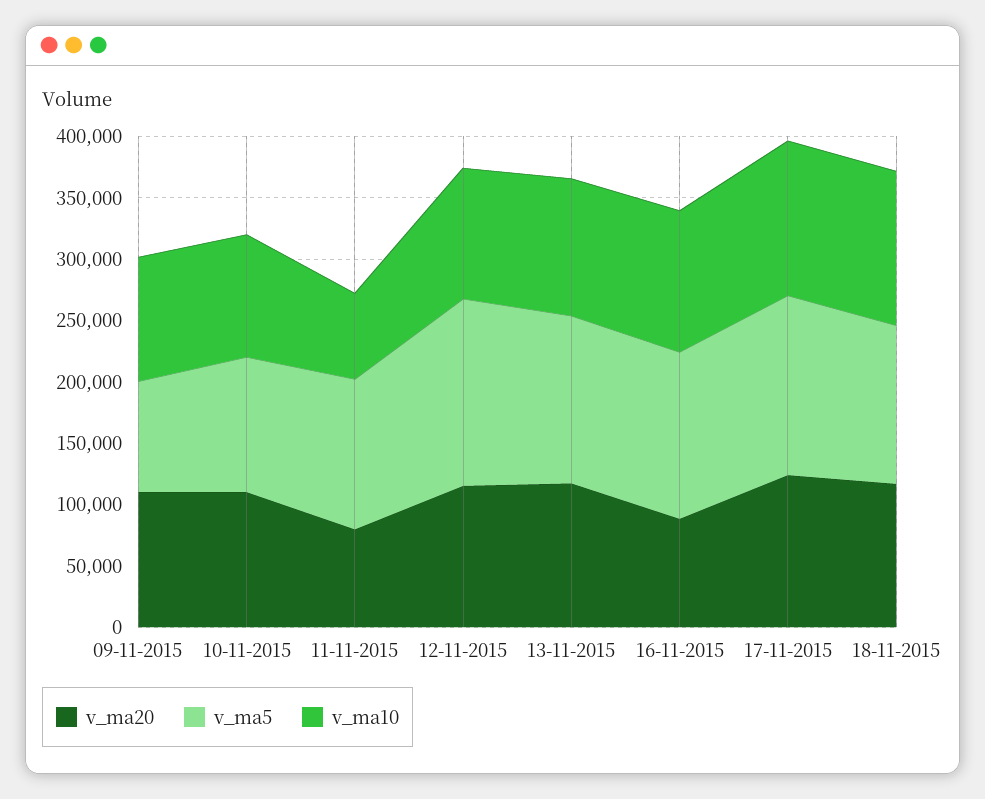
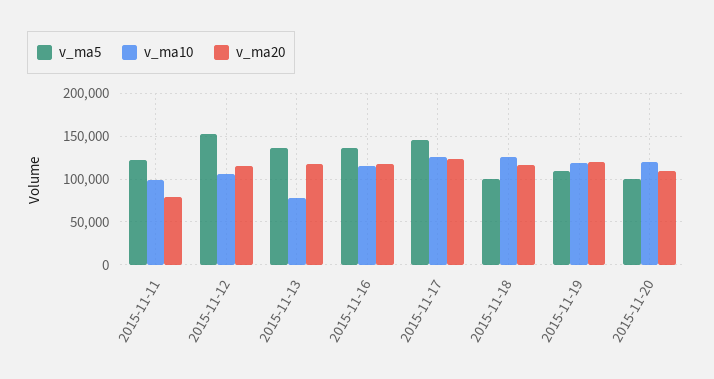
v_ma20, 09-11-2015: 110000 -> none
v_ma5, 09-11-2015: 90000 -> none
v_ma10, 09-11-2015: 100000 -> none
v_ma20, 10-11-2015: 110000 -> none
v_ma5, 10-11-2015: 110000 -> none
v_ma10, 10-11-2015: 100000 -> none
v_ma10, 11-11-2015: 70000 -> 100000
v_ma10, 13-11-2015: 110000 -> 80000
v_ma20, 16-11-2015: 90000 -> 120000
v_ma5, 18-11-2015: 130000 -> 100000
v_ma5, 2015-11-19: none -> 110000
v_ma10, 2015-11-19: none -> 120000
v_ma20, 2015-11-19: none -> 120000
v_ma5, 2015-11-20: none -> 100000
v_ma10, 2015-11-20: none -> 120000
v_ma20, 2015-11-20: none -> 110000

